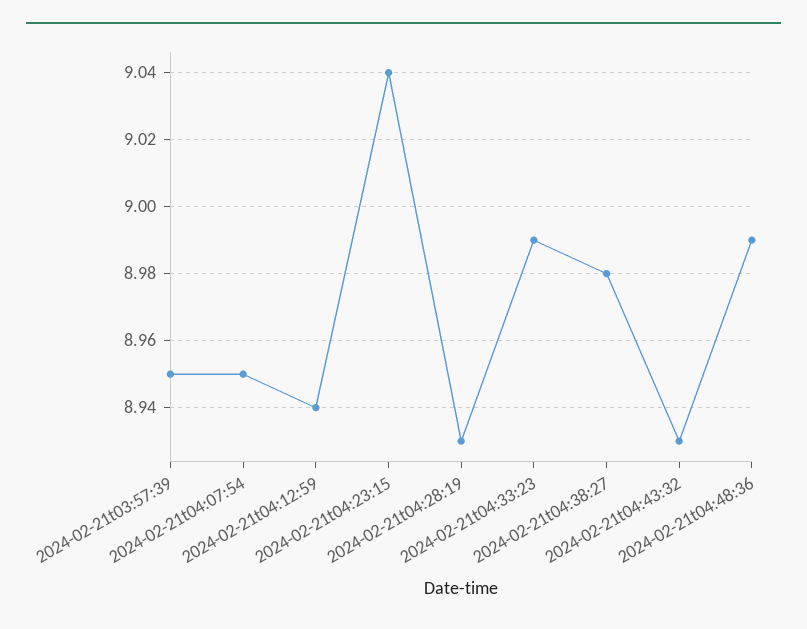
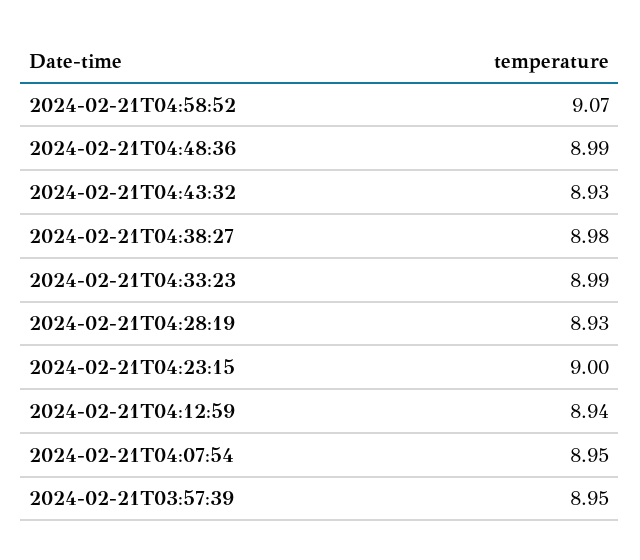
2024-02-21t04:23:15: 9.04 -> 9
2024-02-21T04:58:52: none -> 9.07

